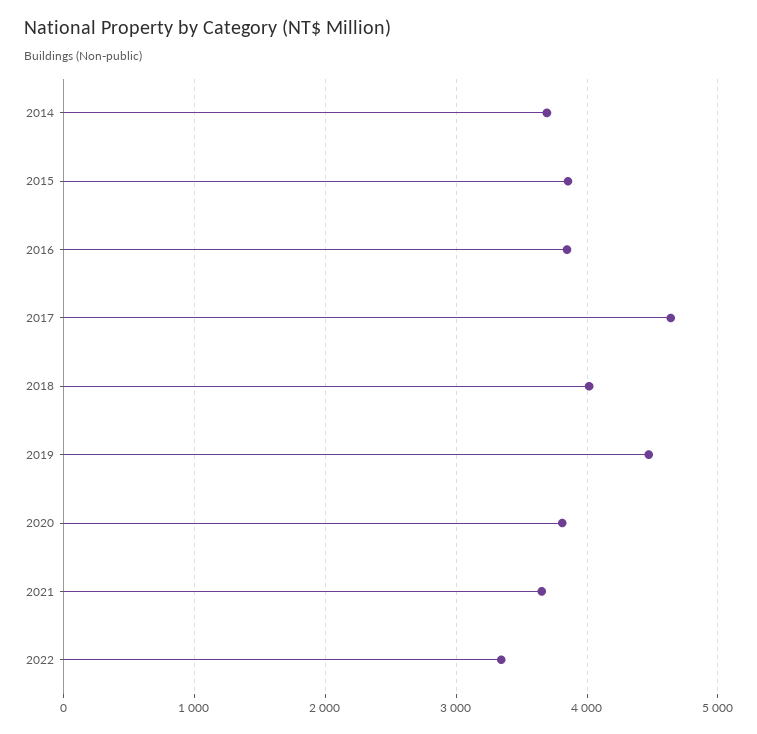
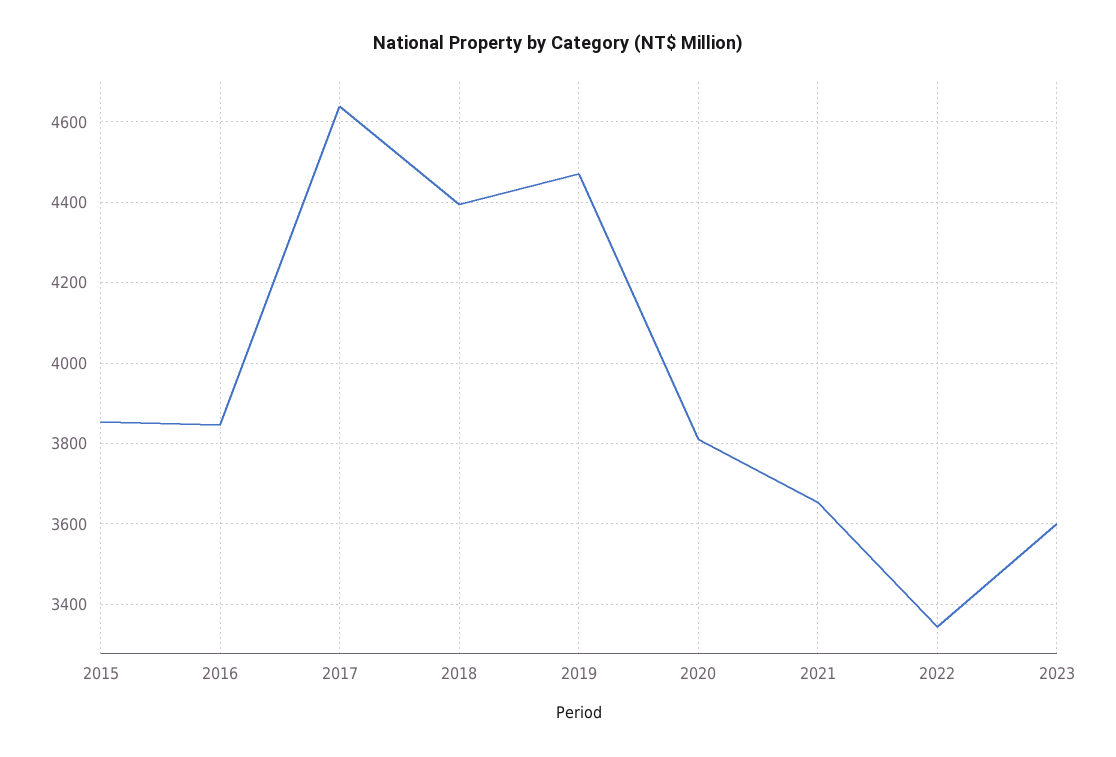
2014: 3700 -> none
2018: 4000 -> 4400
2023: none -> 3600

